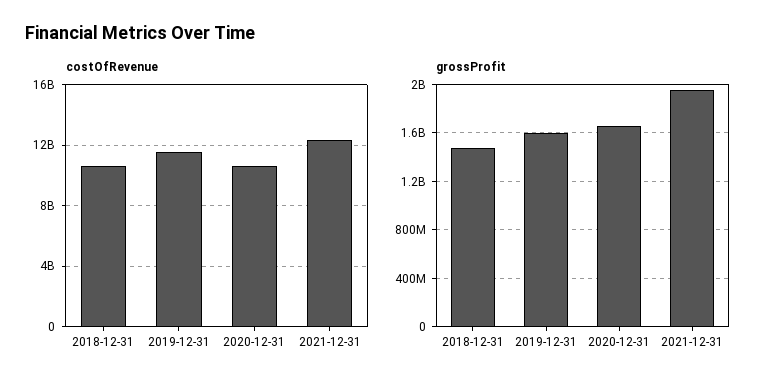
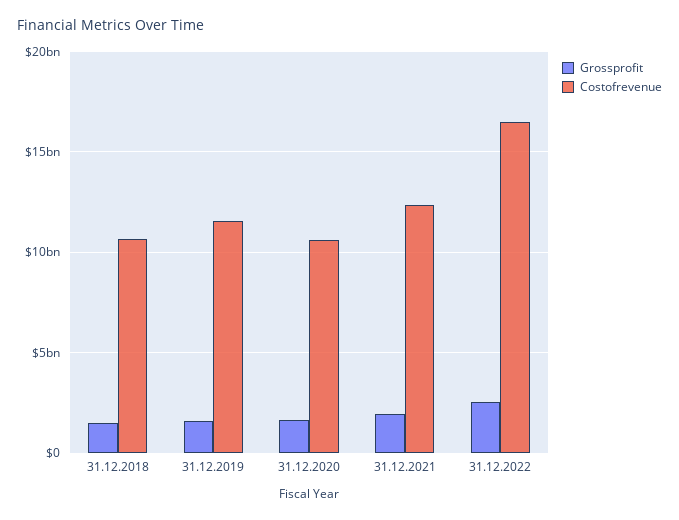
grossProfit, 31.12.2022: none -> 2500000000
costOfRevenue, 31.12.2022: none -> 16500000000

